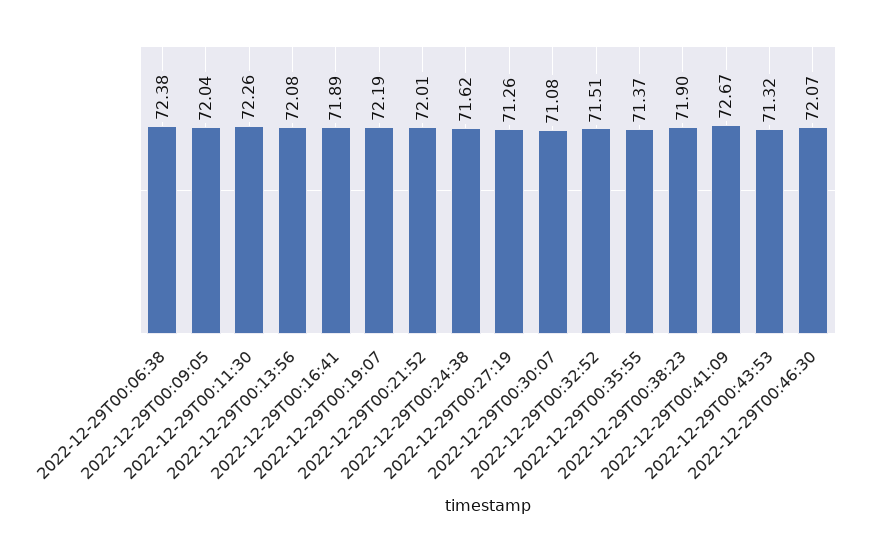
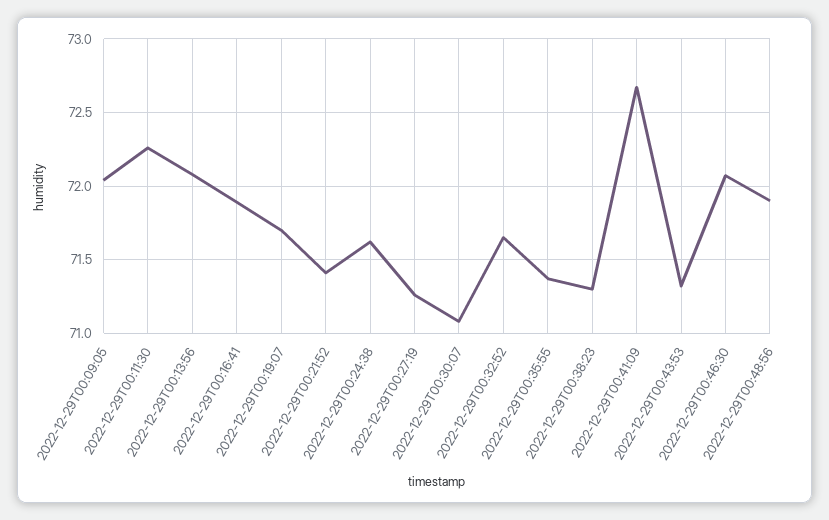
2022-12-29T00:06:38: 72.38 -> none
2022-12-29T00:19:07: 72.19 -> 71.7
2022-12-29T00:21:52: 72.01 -> 71.4
2022-12-29T00:32:52: 71.51 -> 71.65
2022-12-29T00:38:23: 71.9 -> 71.3
2022-12-29T00:48:56: none -> 71.9

